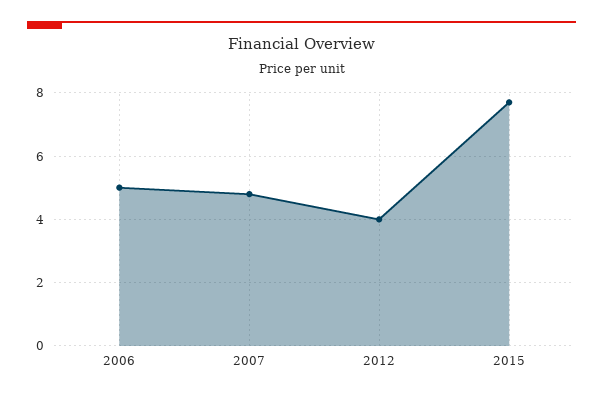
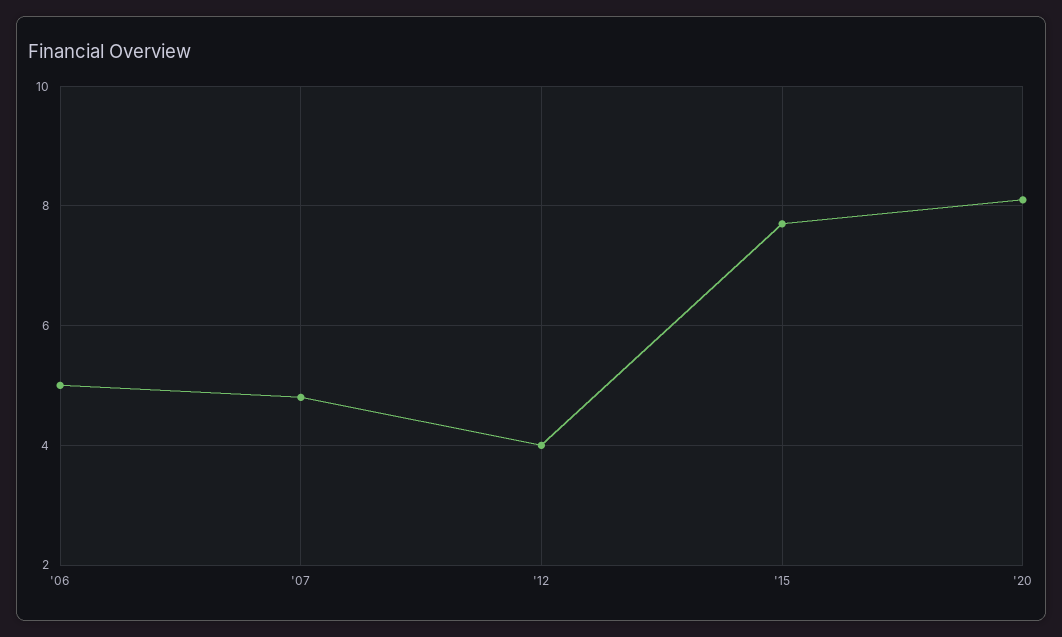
'20: none -> 8

